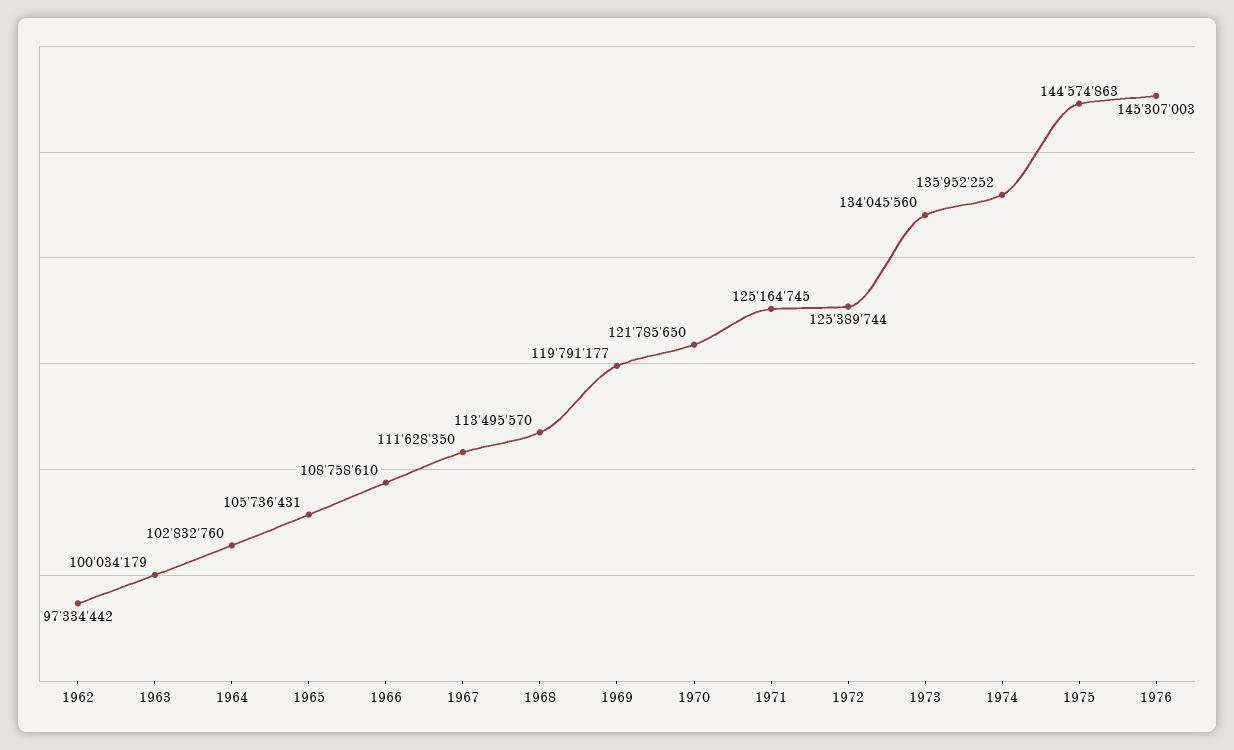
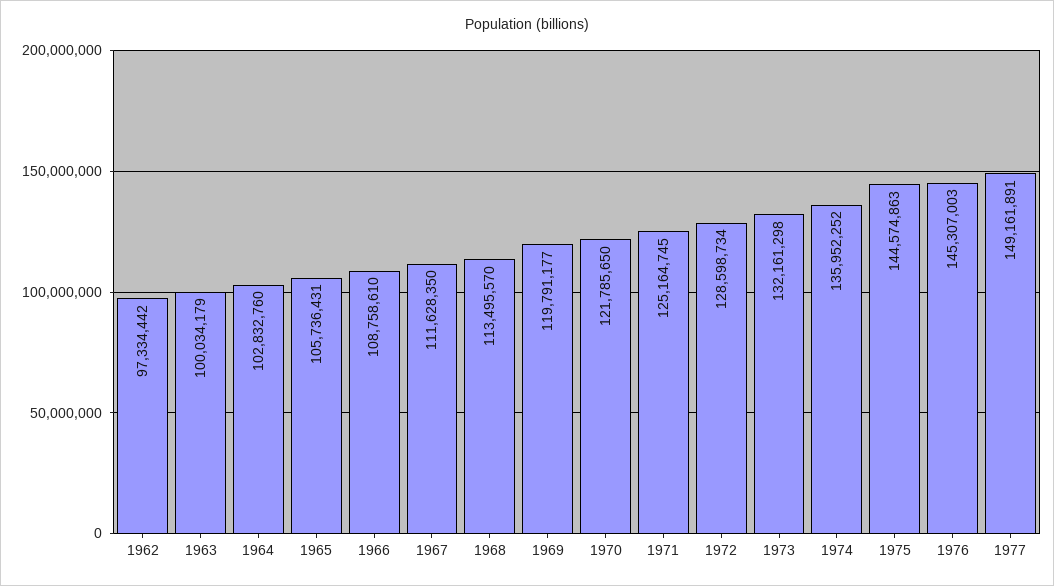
1972: 125389744 -> 128598734
1973: 134045560 -> 132161298
1977: none -> 149161891

